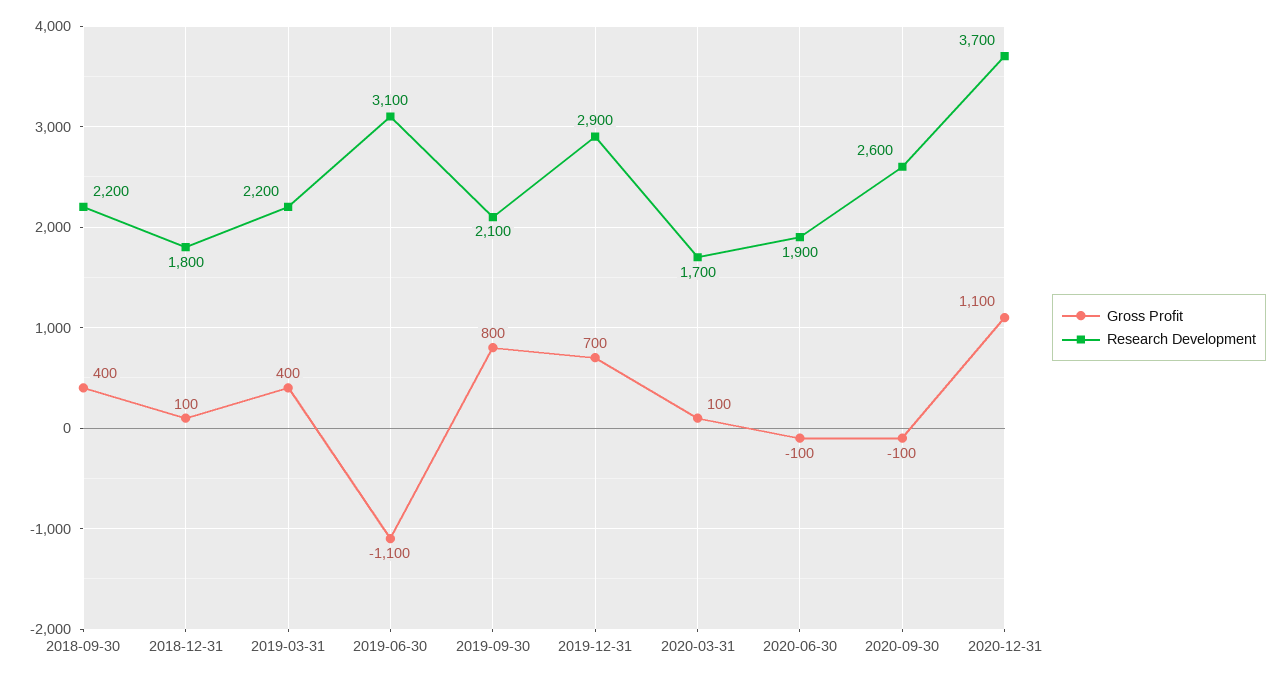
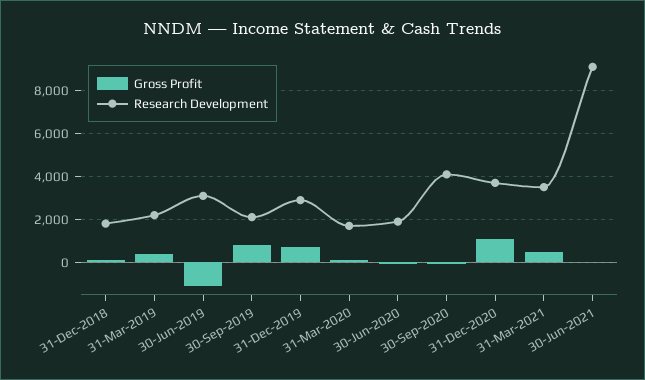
Gross Profit, 2018-09-30: 400 -> none
Research Development, 2018-09-30: 2200 -> none
Research Development, 2020-09-30: 2600 -> 4000
Gross Profit, 31-Mar-2021: none -> 500
Research Development, 31-Mar-2021: none -> 3500
Gross Profit, 30-Jun-2021: none -> 0
Research Development, 30-Jun-2021: none -> 9000

